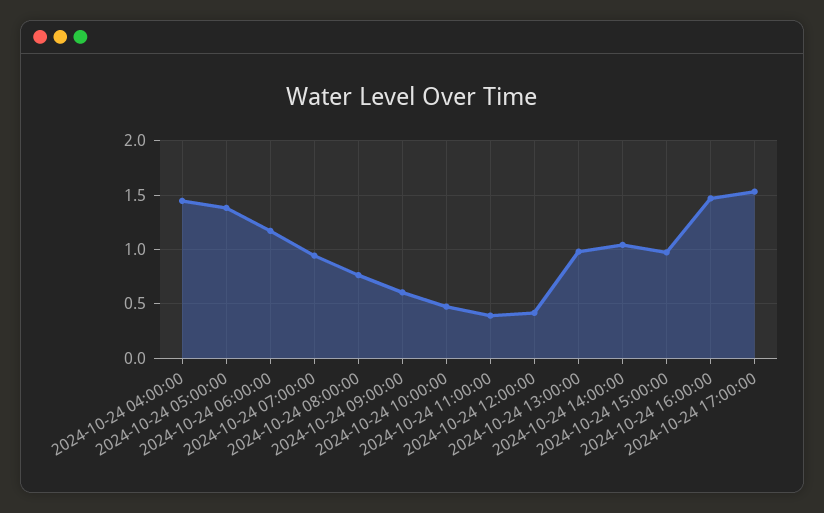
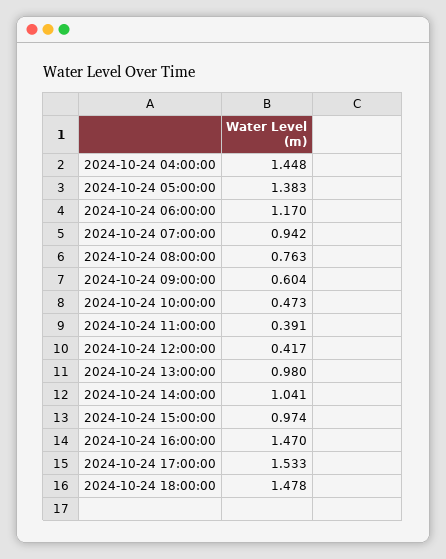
2024-10-24 18:00:00: none -> 1.478

